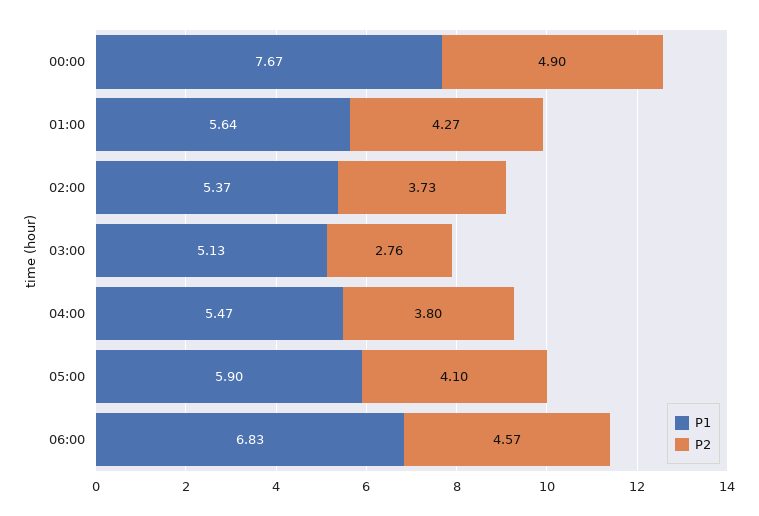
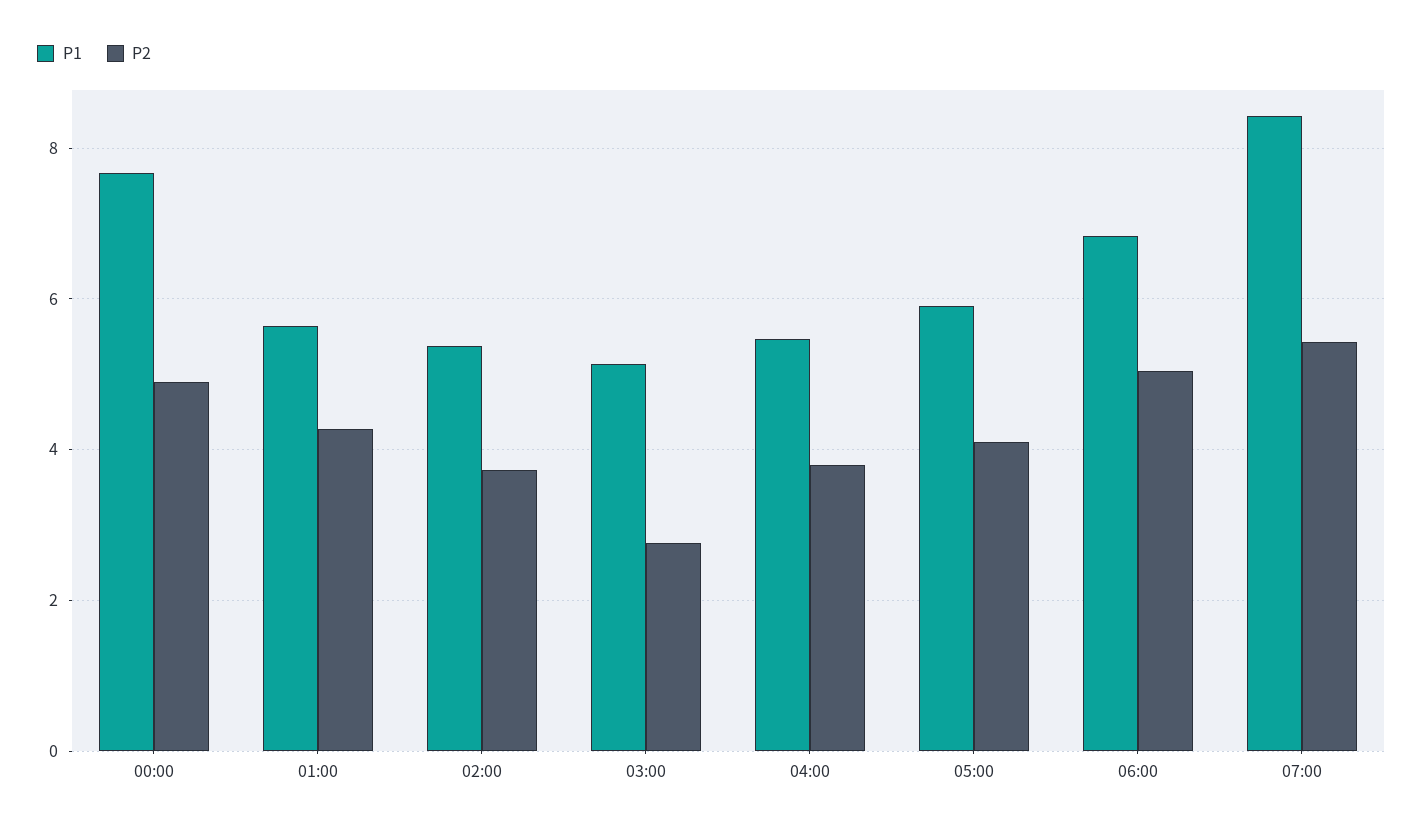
P2, 06:00: 4.57 -> 5
P1, 07:00: none -> 8.4
P2, 07:00: none -> 5.4

